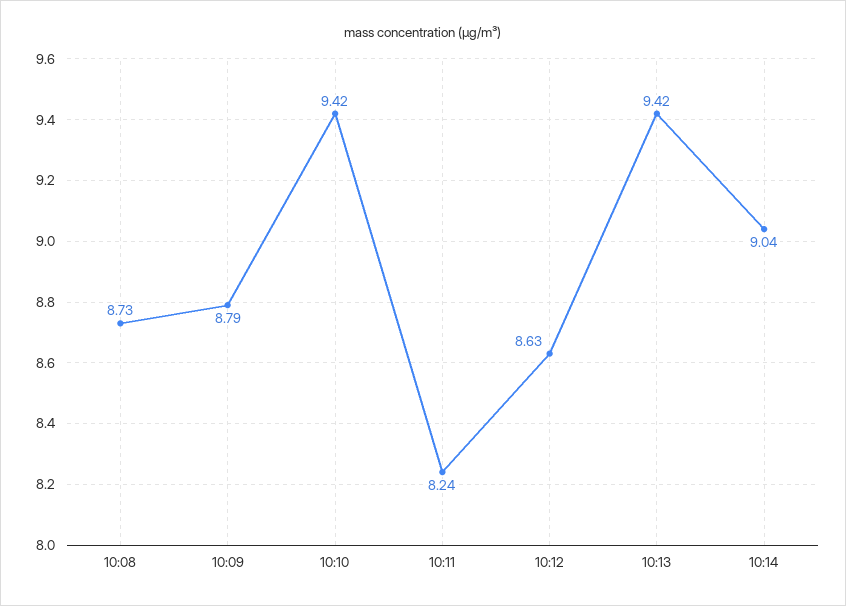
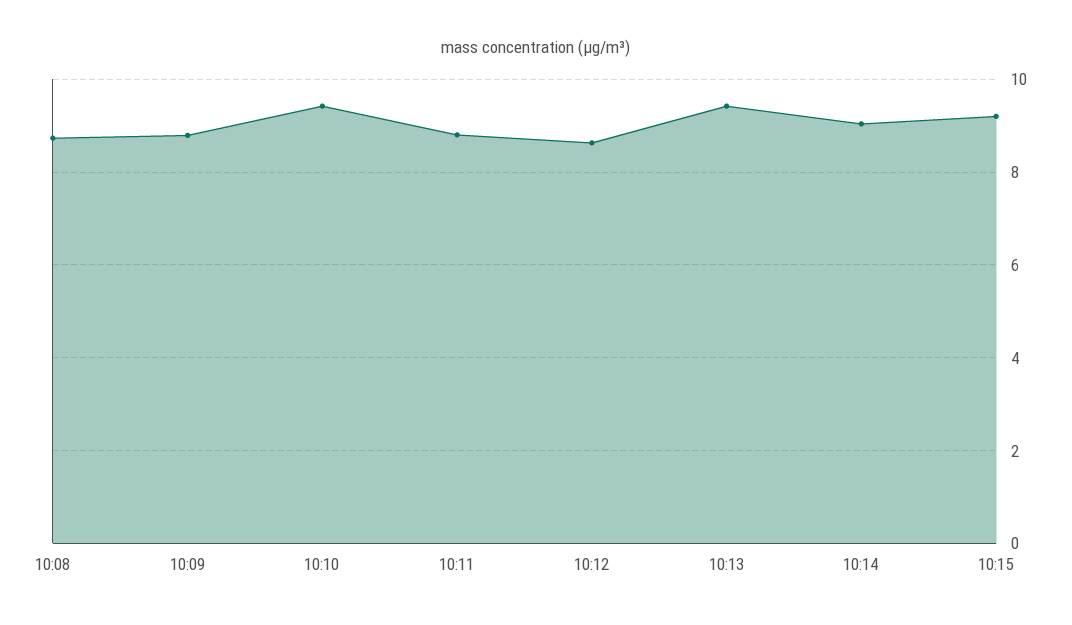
10:11: 8.24 -> 8.8
10:15: none -> 9.2

